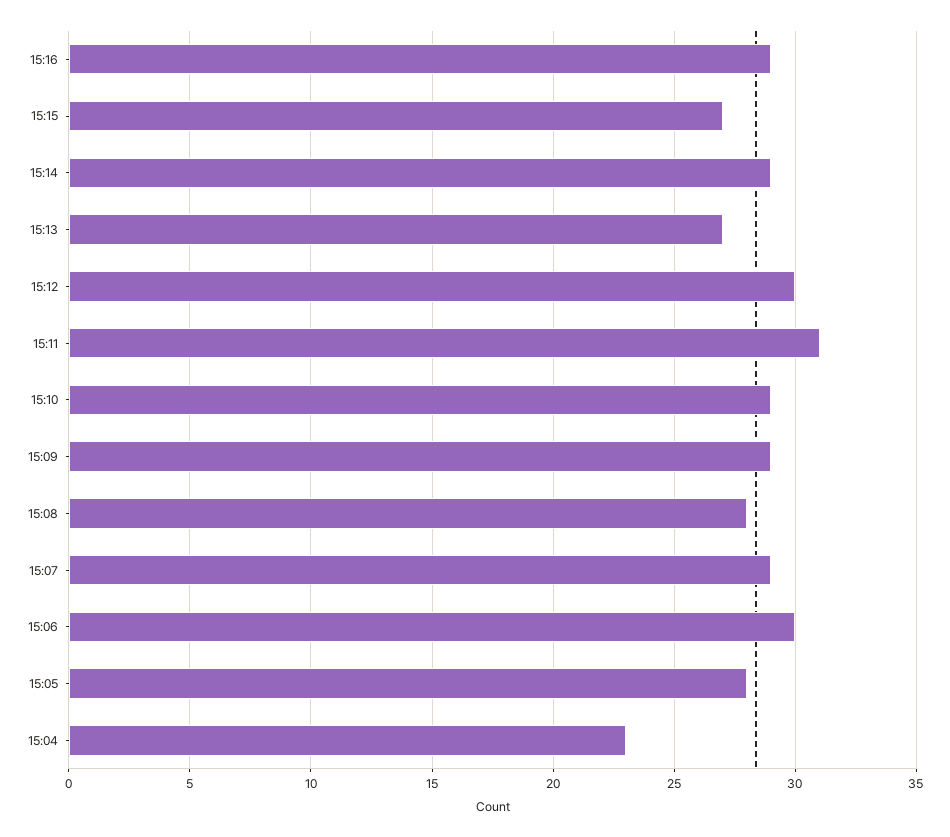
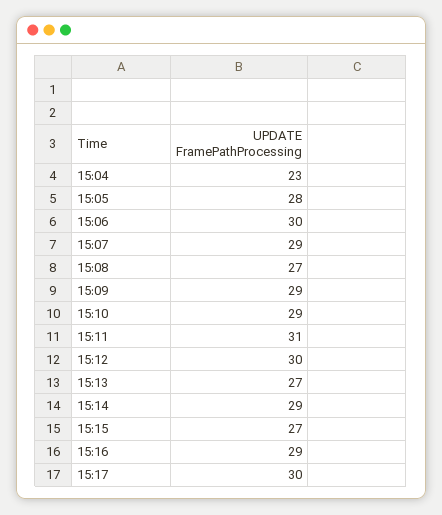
15:08: 28 -> 27
15:17: none -> 30

